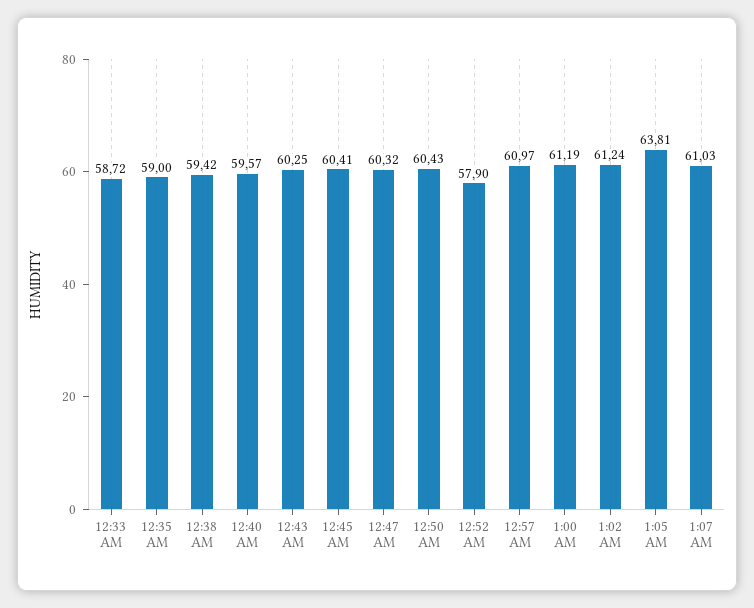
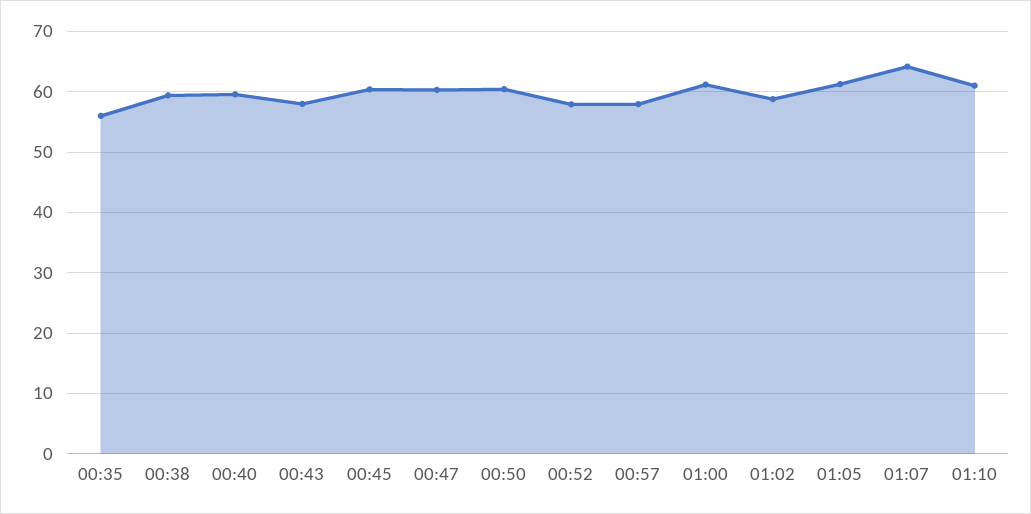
12:33 AM: 58.72 -> none
12:35 AM: 59 -> 56
12:43 AM: 60.25 -> 58
12:57 AM: 60.97 -> 58
1:02 AM: 61.24 -> 59
1:05 AM: 63.81 -> 61
1:07 AM: 61.03 -> 64
01:10: none -> 61

